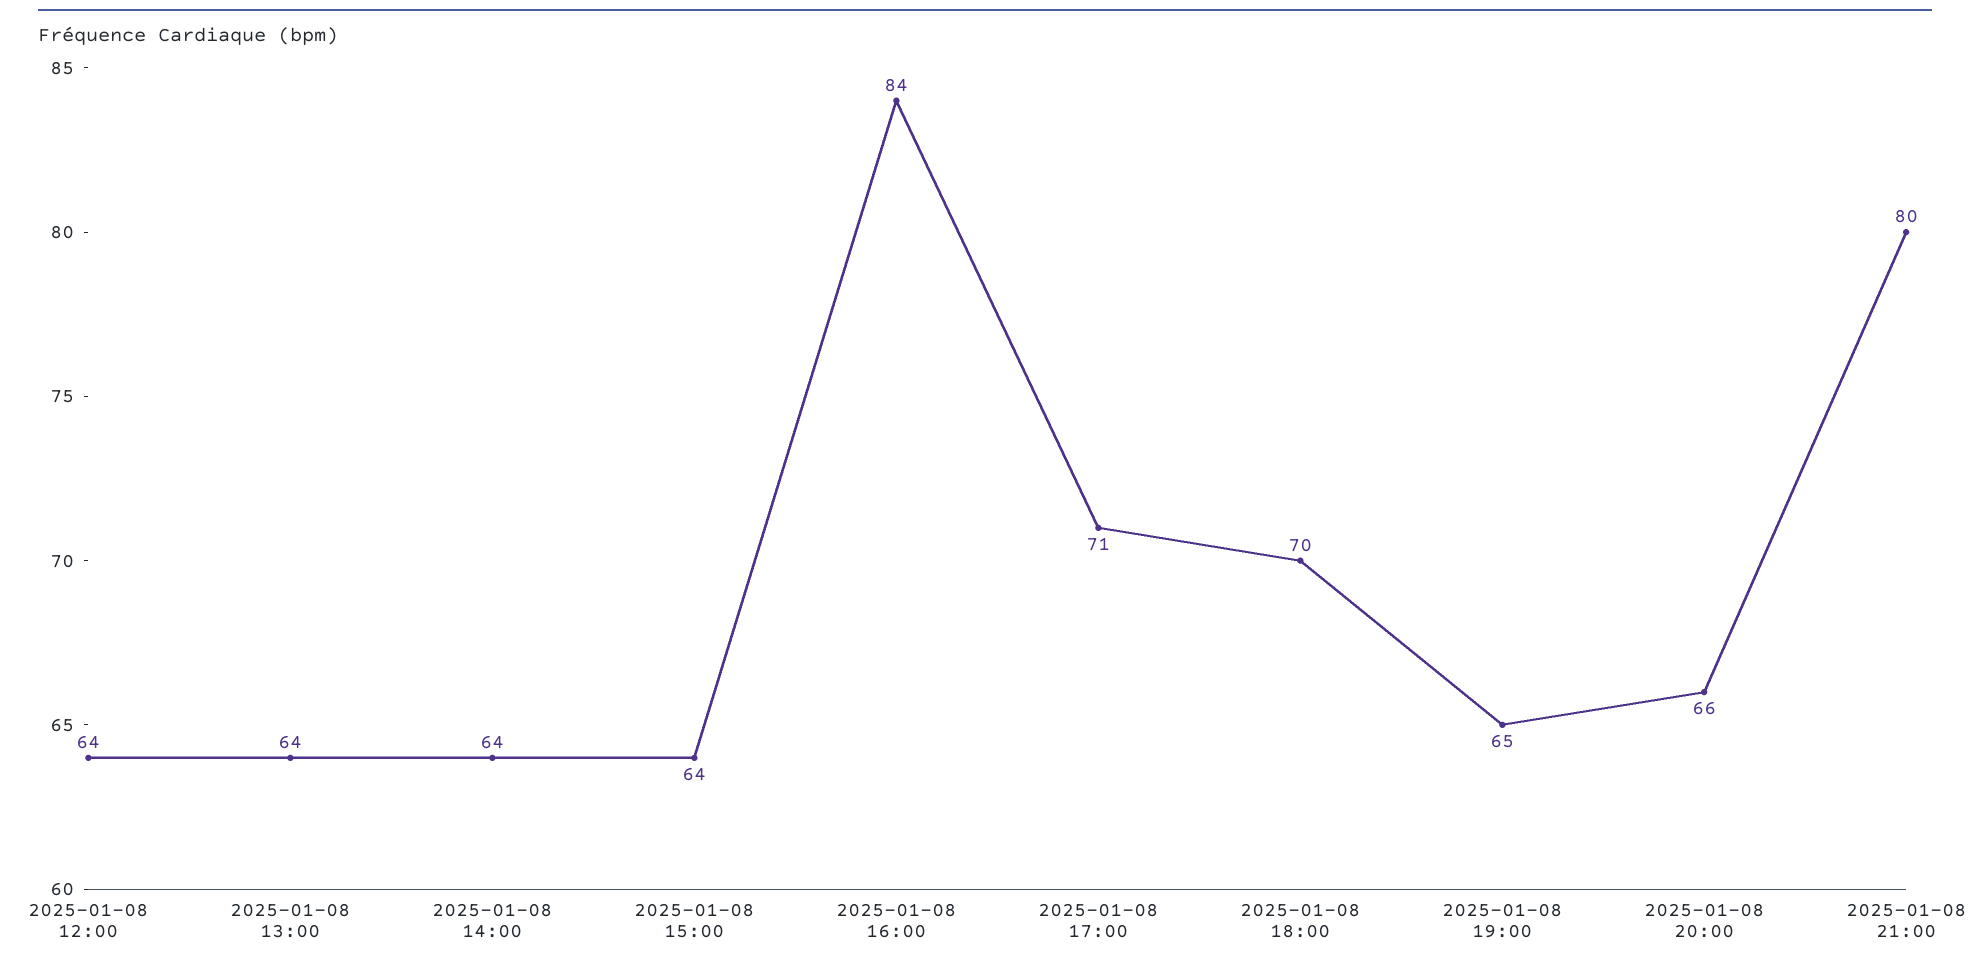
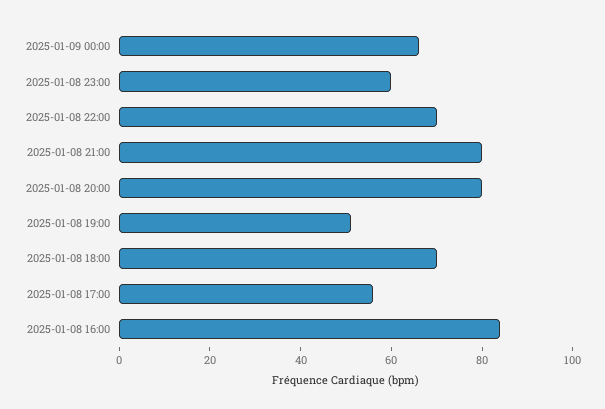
2025-01-08 12:00: 64 -> none
2025-01-08 13:00: 64 -> none
2025-01-08 14:00: 64 -> none
2025-01-08 15:00: 64 -> none
2025-01-08 17:00: 71 -> 55
2025-01-08 19:00: 65 -> 50
2025-01-08 20:00: 66 -> 80
2025-01-09 00:00: none -> 65
2025-01-08 23:00: none -> 60
2025-01-08 22:00: none -> 70

